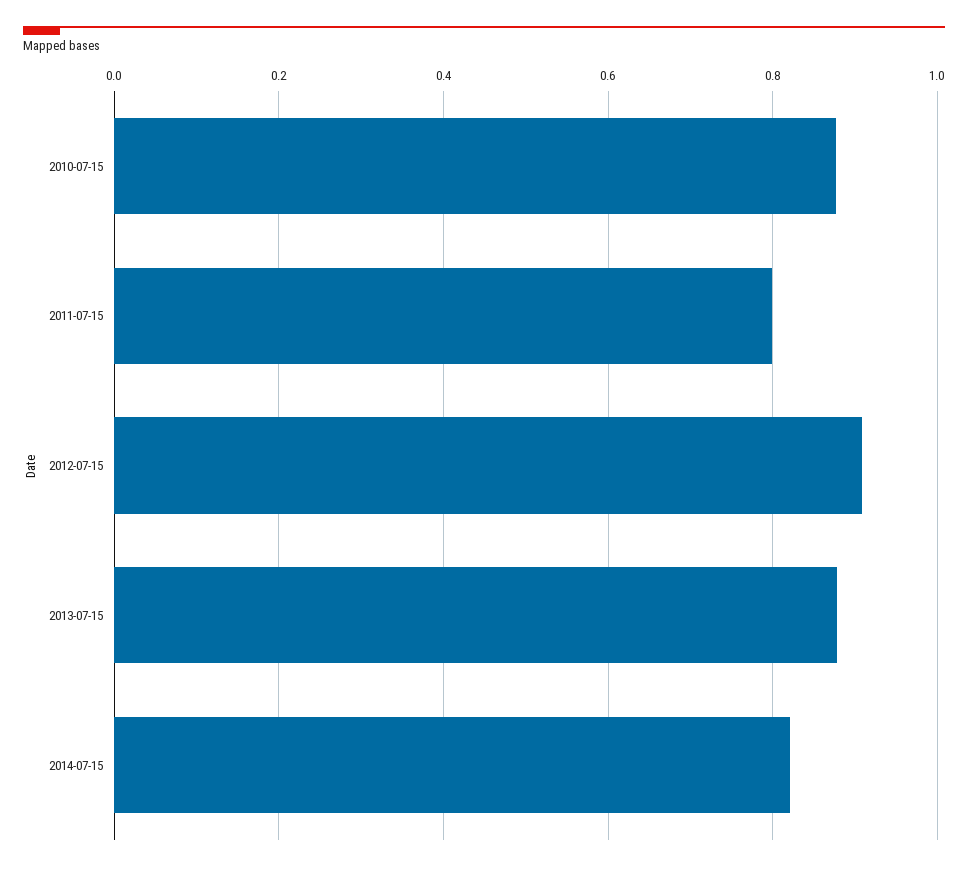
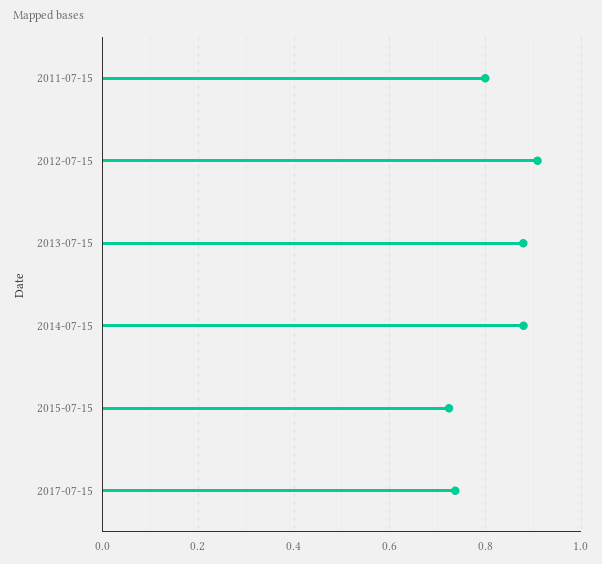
2010-07-15: 0.88 -> none
2014-07-15: 0.82 -> 0.88
2015-07-15: none -> 0.72
2017-07-15: none -> 0.74

